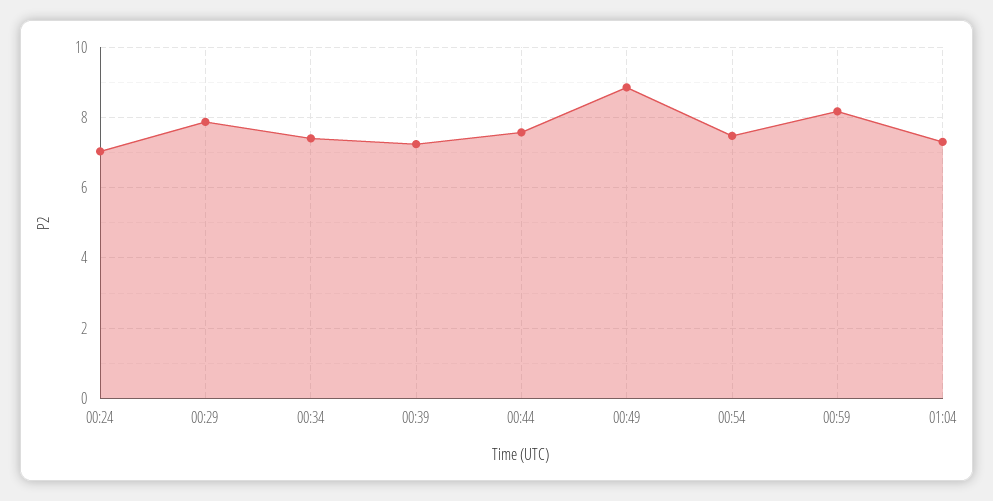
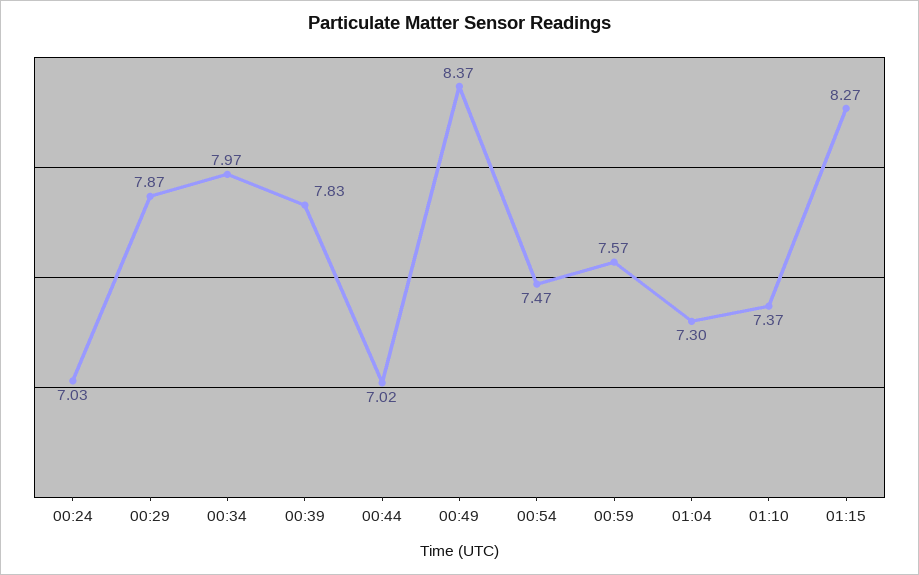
00:34: 7.4 -> 7.97
00:39: 7.2 -> 7.83
00:44: 7.6 -> 7.02
00:49: 8.8 -> 8.37
00:59: 8.2 -> 7.57
01:10: none -> 7.37
01:15: none -> 8.27

